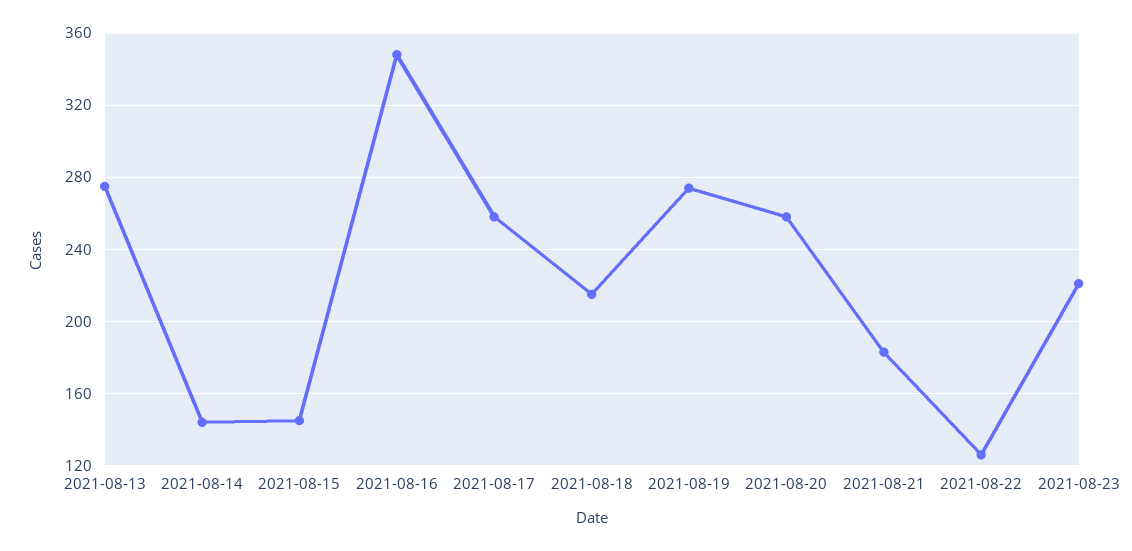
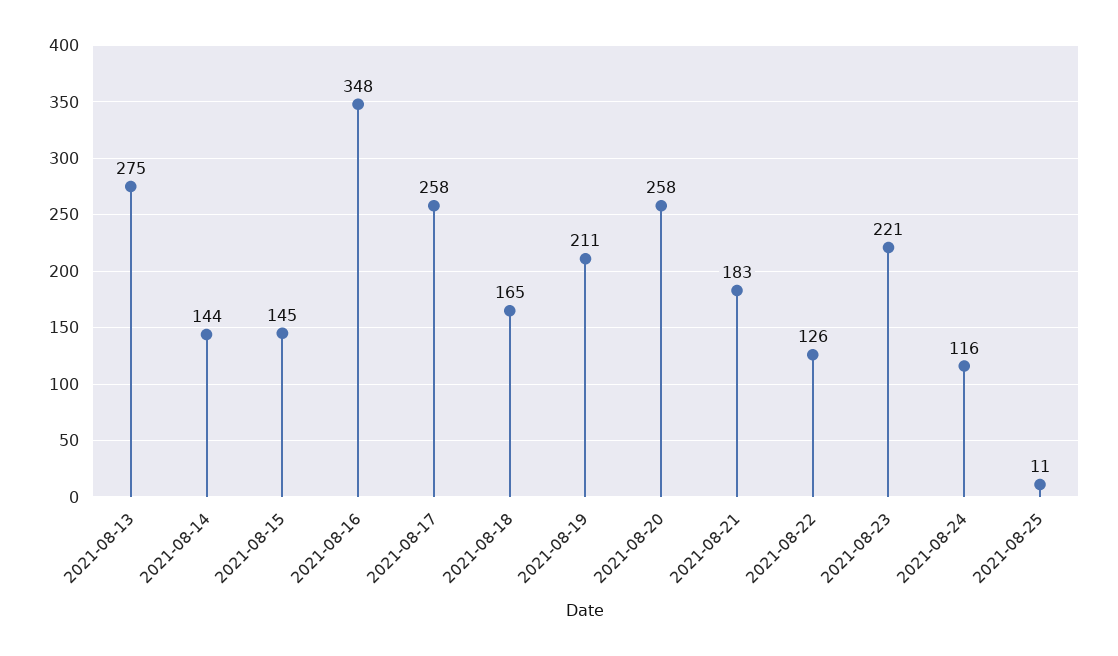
2021-08-18: 215 -> 165
2021-08-19: 275 -> 211
2021-08-24: none -> 116
2021-08-25: none -> 11

